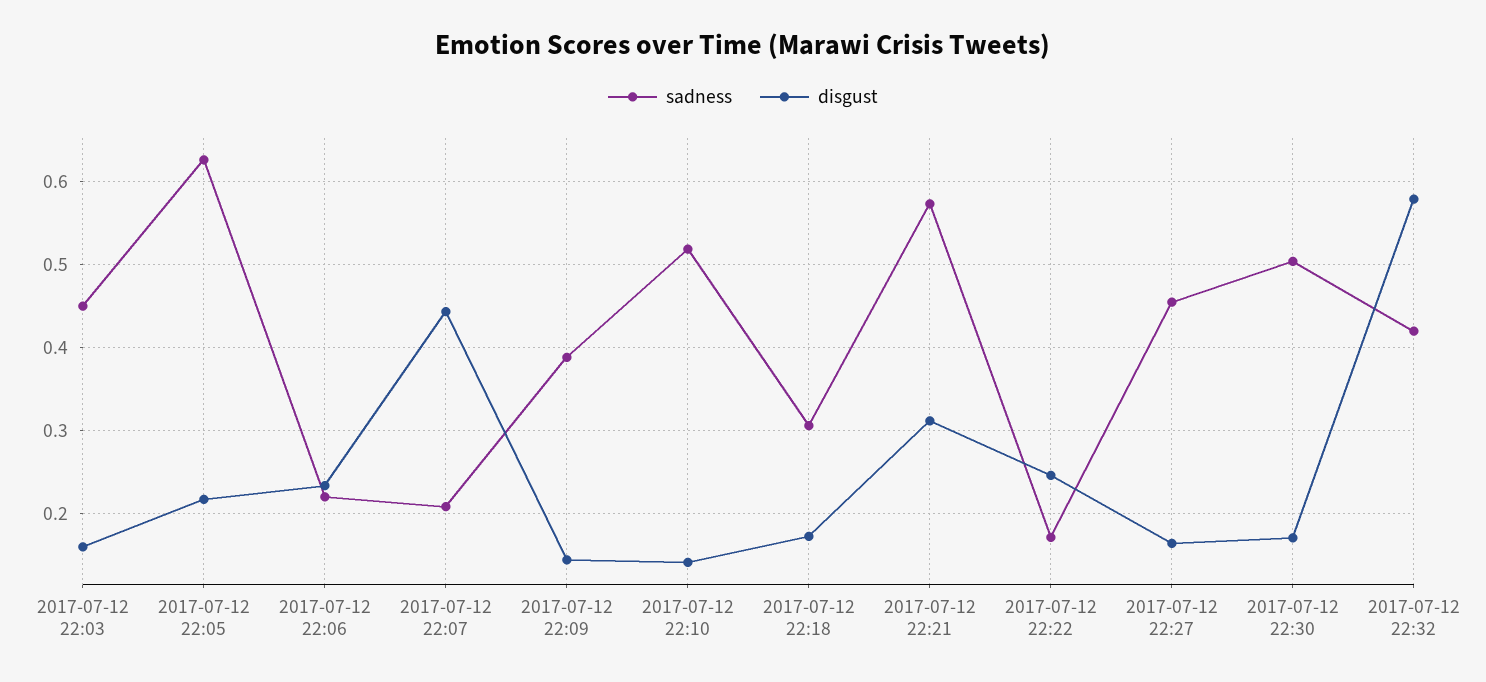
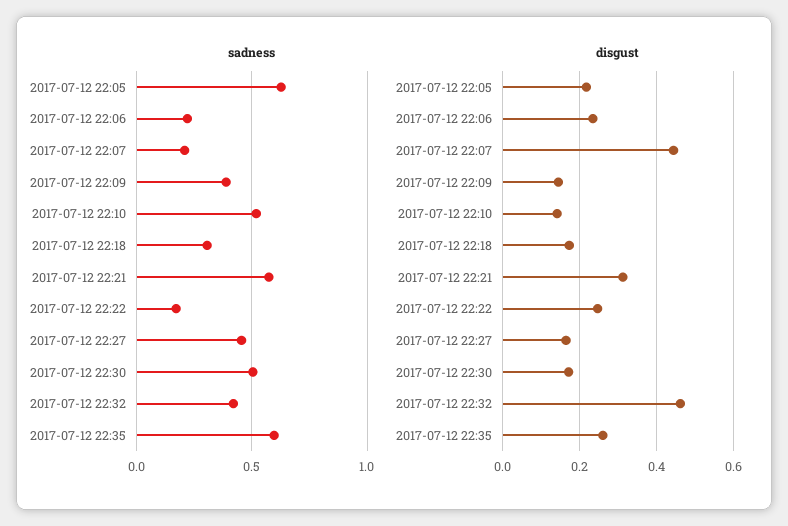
sadness, 2017-07-12 22:03: 0.45 -> none
disgust, 2017-07-12 22:03: 0.16 -> none
disgust, 2017-07-12 22:32: 0.58 -> 0.46
sadness, 2017-07-12 22:35: none -> 0.6
disgust, 2017-07-12 22:35: none -> 0.26

